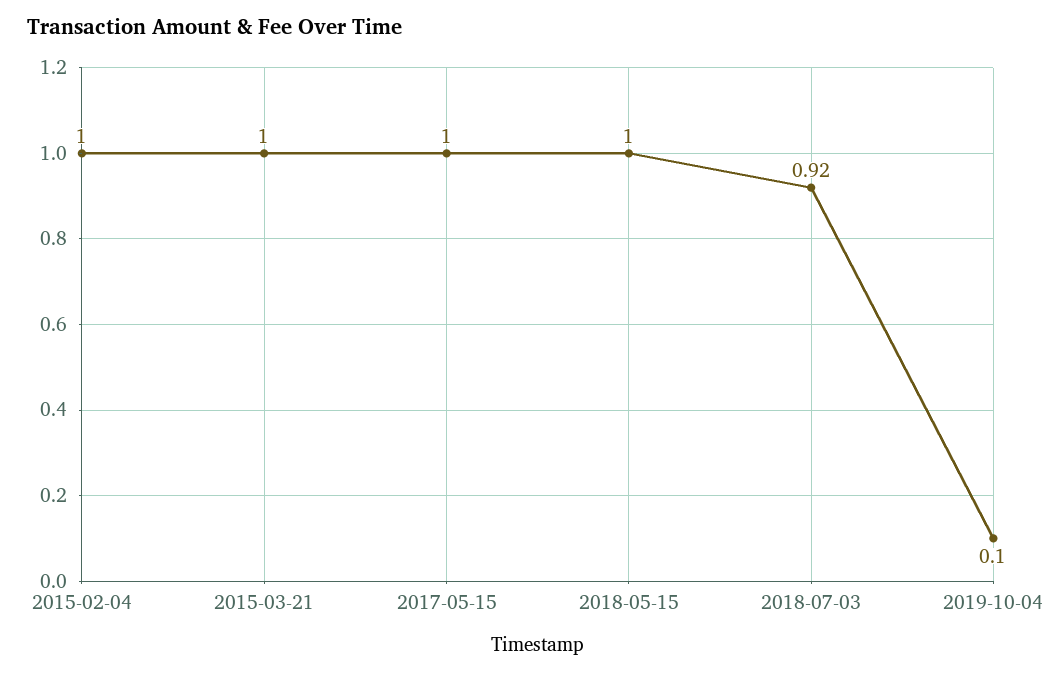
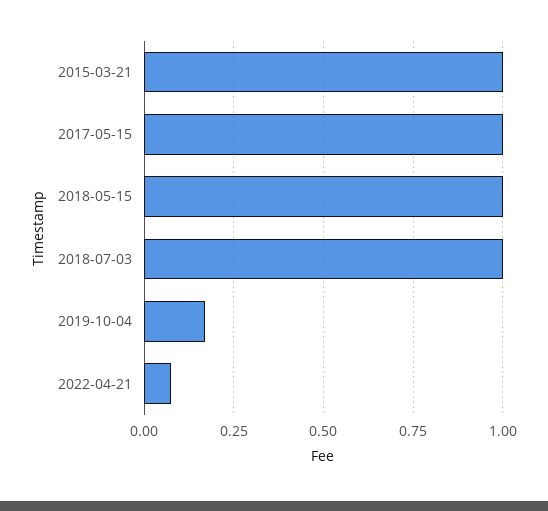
2015-02-04: 1 -> none
2018-07-03: 0.92 -> 1
2019-10-04: 0.1 -> 0.175
2022-04-21: none -> 0.075

